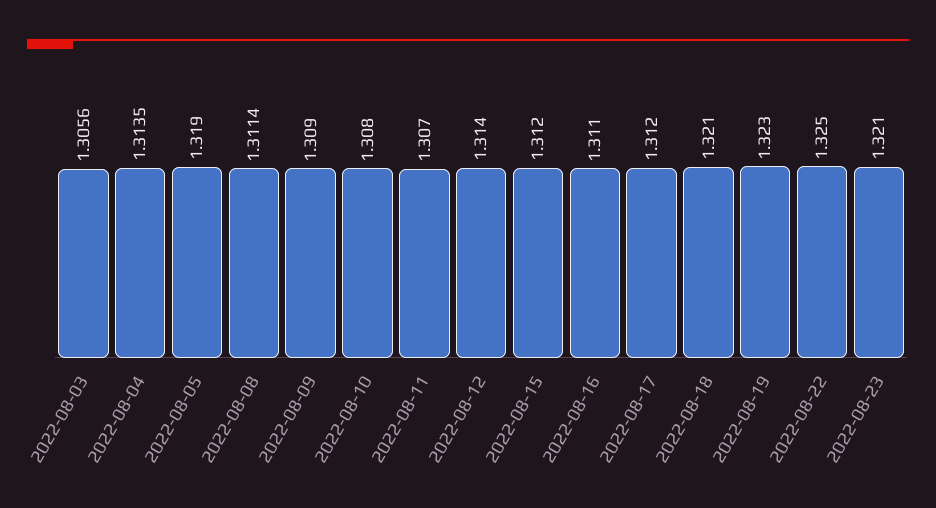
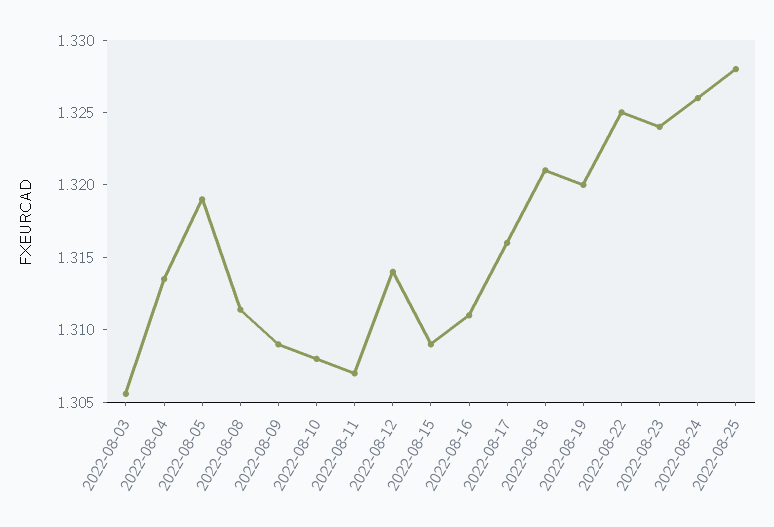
2022-08-15: 1.312 -> 1.309
2022-08-17: 1.312 -> 1.316
2022-08-19: 1.323 -> 1.32
2022-08-23: 1.321 -> 1.324
2022-08-24: none -> 1.326
2022-08-25: none -> 1.328

